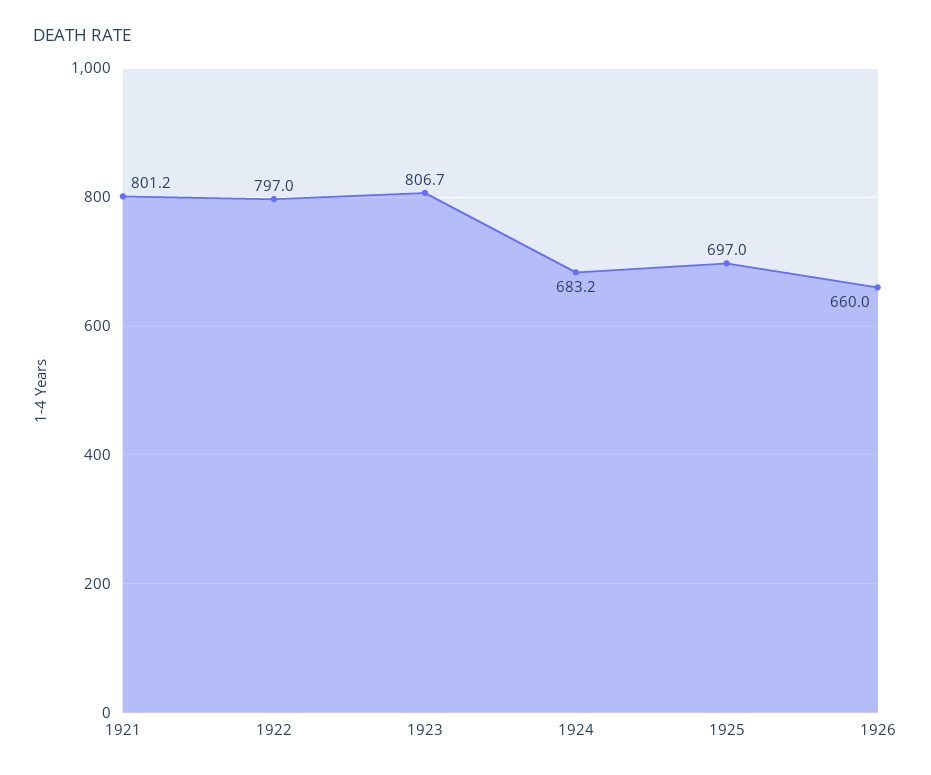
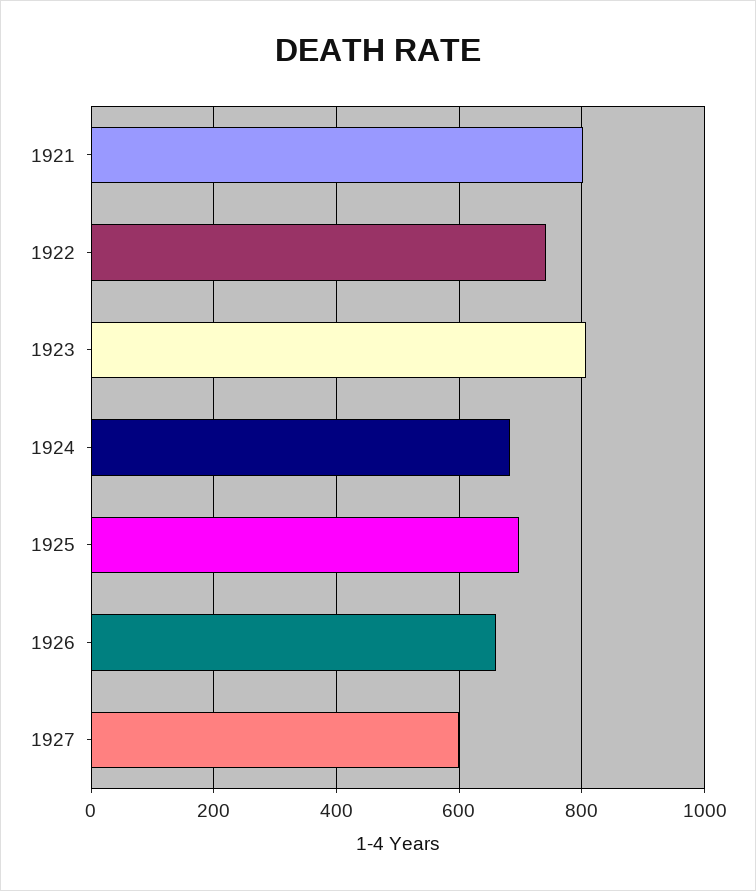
1922: 797 -> 740
1927: none -> 600

